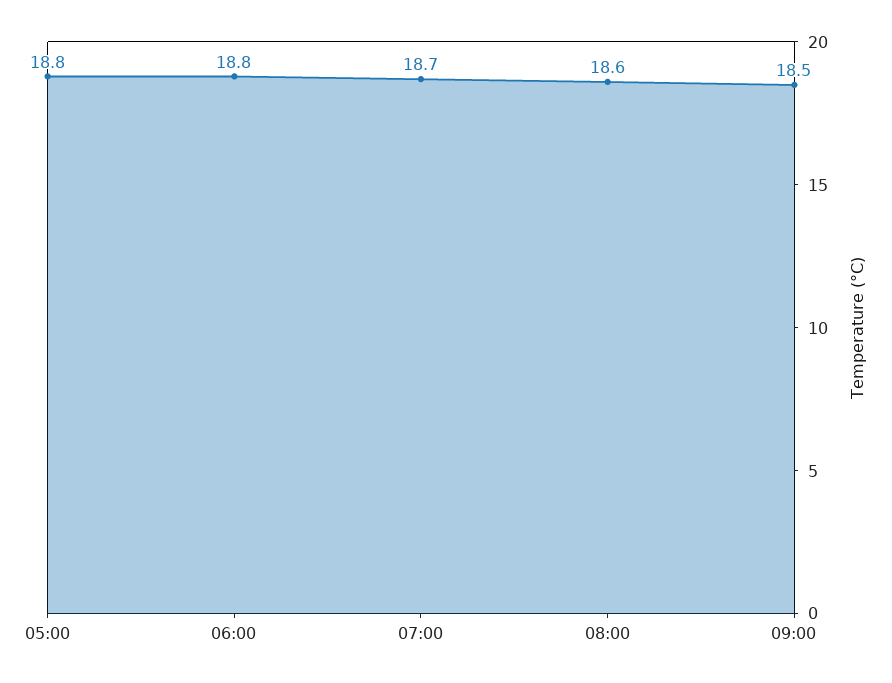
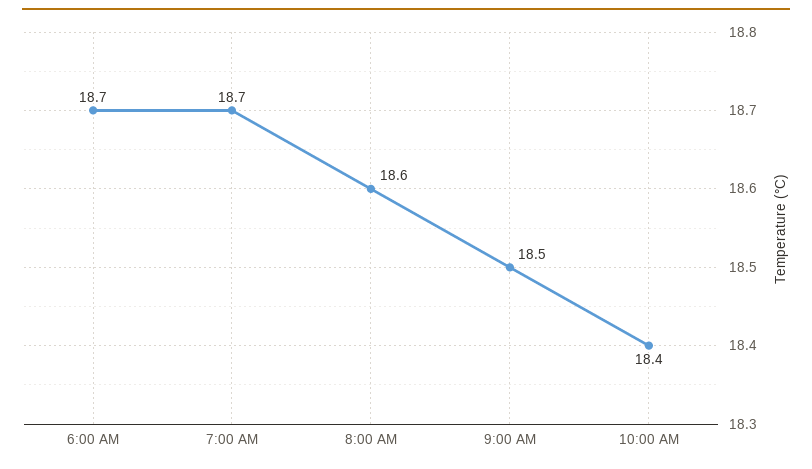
05:00: 18.8 -> none
06:00: 18.8 -> 18.7
10:00 AM: none -> 18.4

